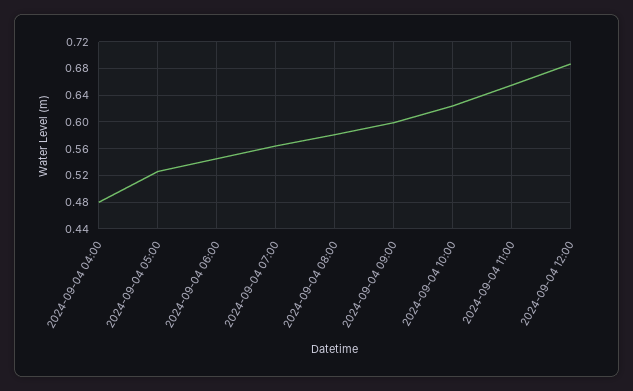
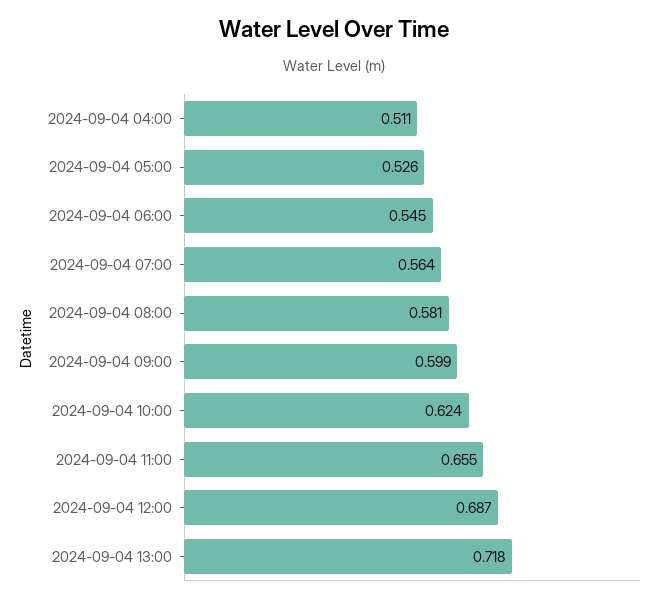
2024-09-04 04:00: 0.48 -> 0.511
2024-09-04 13:00: none -> 0.718

